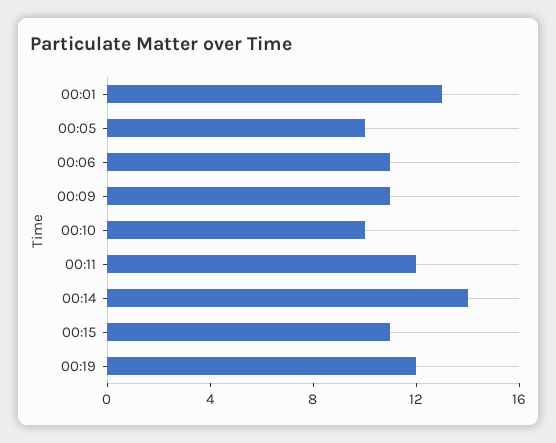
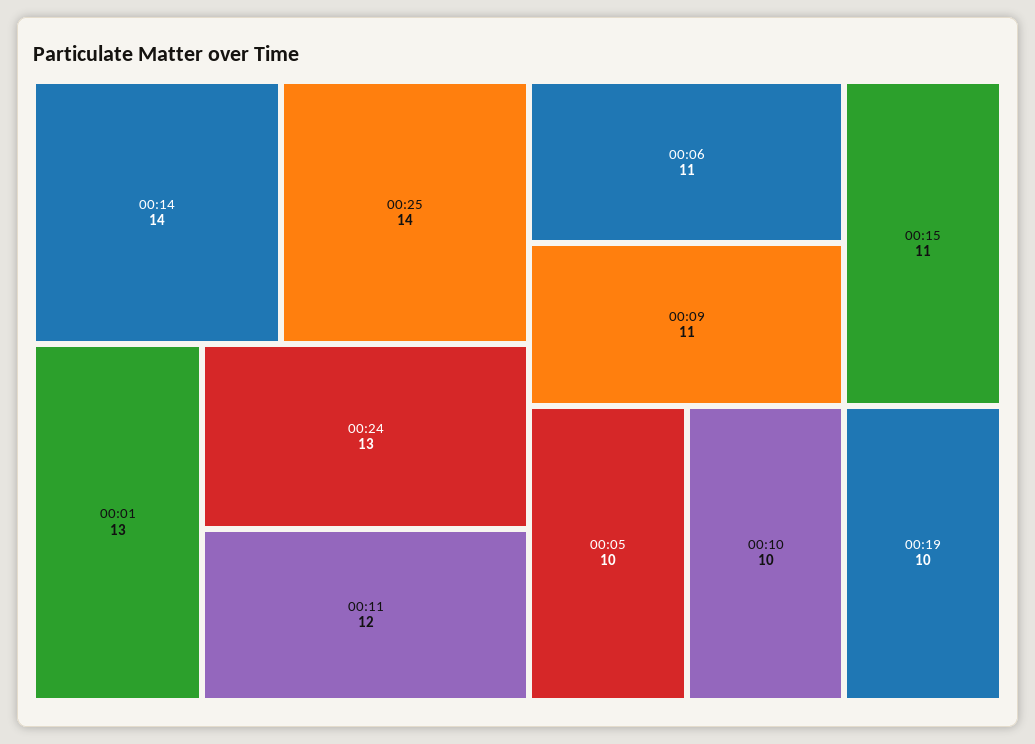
00:19: 12 -> 10
00:25: none -> 14
00:24: none -> 13

